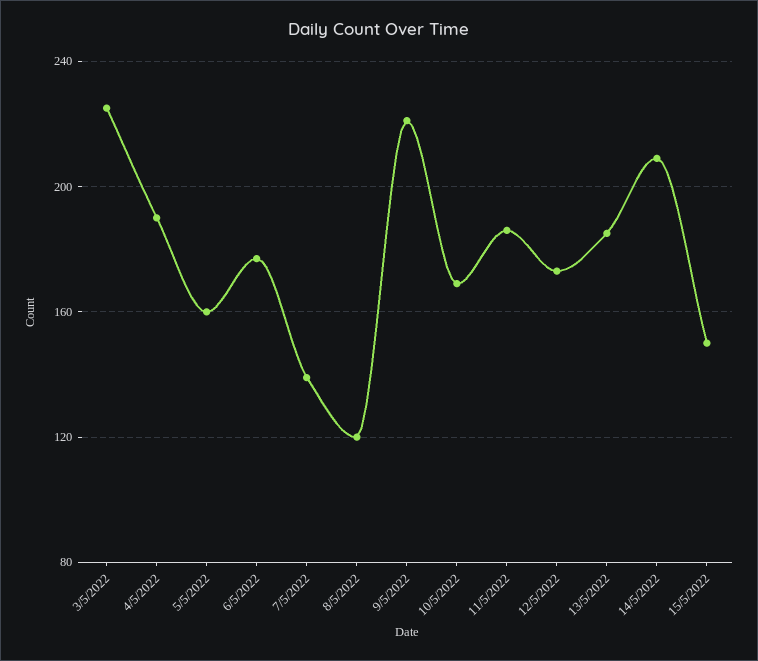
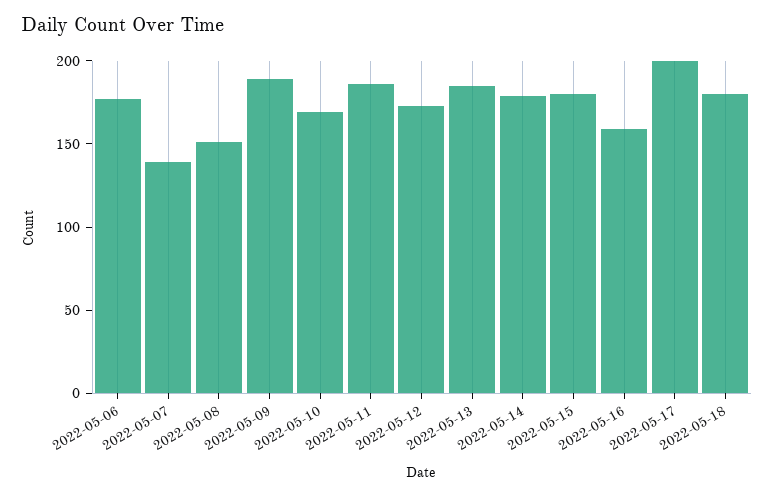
3/5/2022: 225 -> none
4/5/2022: 190 -> none
5/5/2022: 160 -> none
8/5/2022: 120 -> 150
9/5/2022: 220 -> 190
14/5/2022: 210 -> 180
15/5/2022: 150 -> 180
2022-05-16: none -> 160
2022-05-17: none -> 200
2022-05-18: none -> 180

